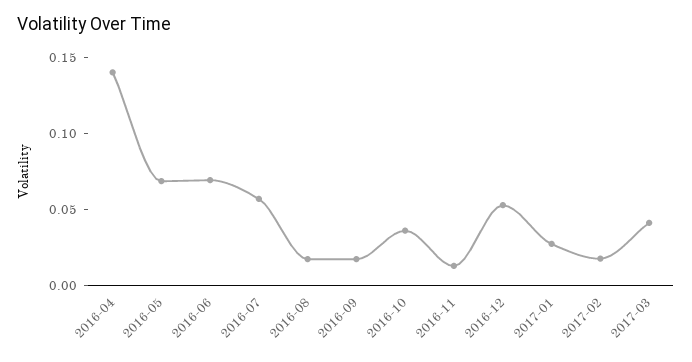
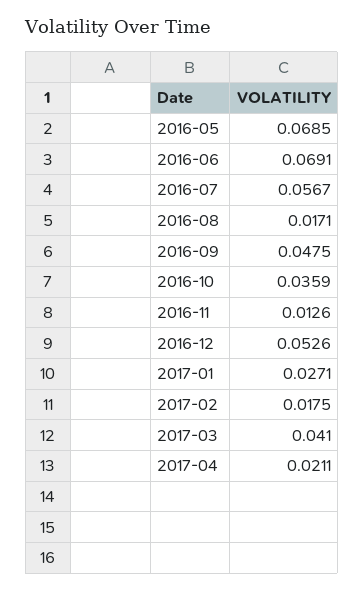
2016-04: 0.14 -> none
2016-09: 0.02 -> 0.0475
2017-04: none -> 0.0211

